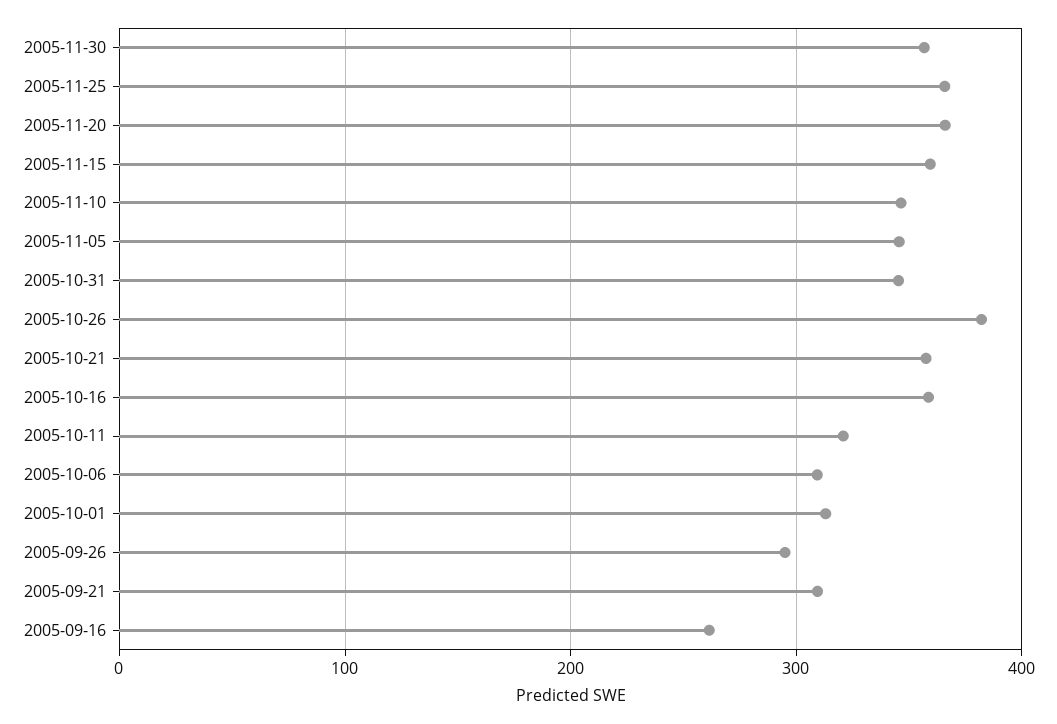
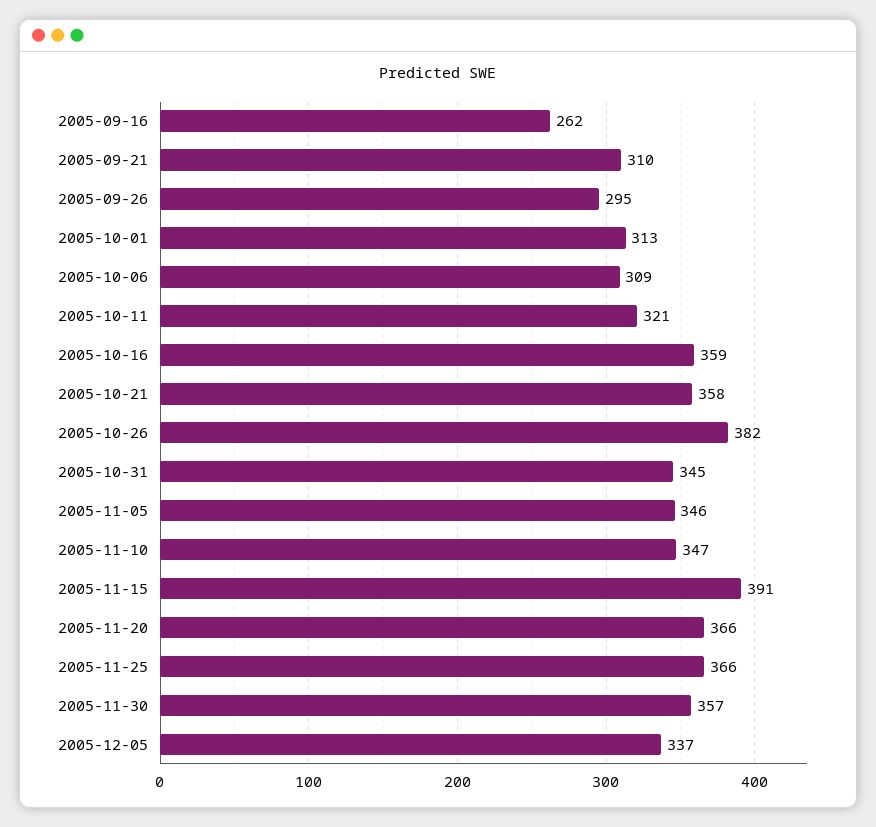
2005-11-15: 360 -> 391
2005-12-05: none -> 337

